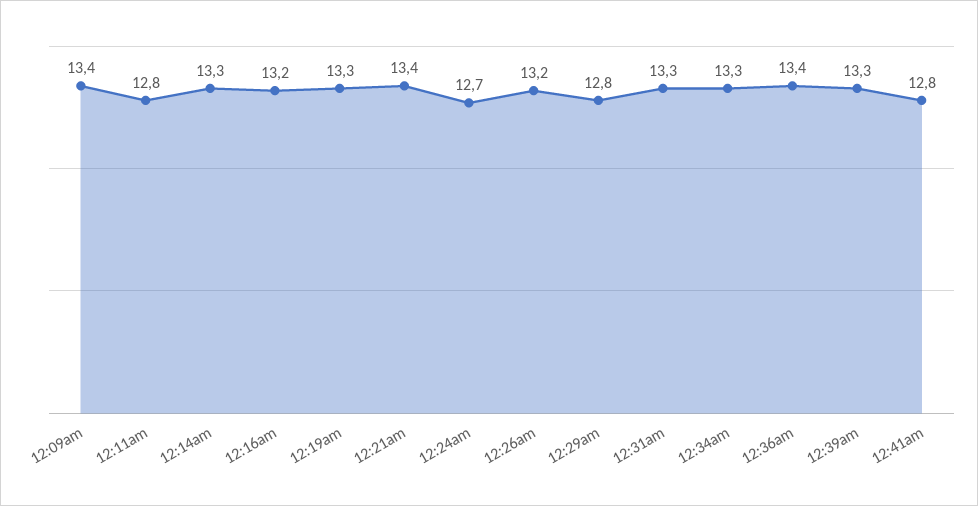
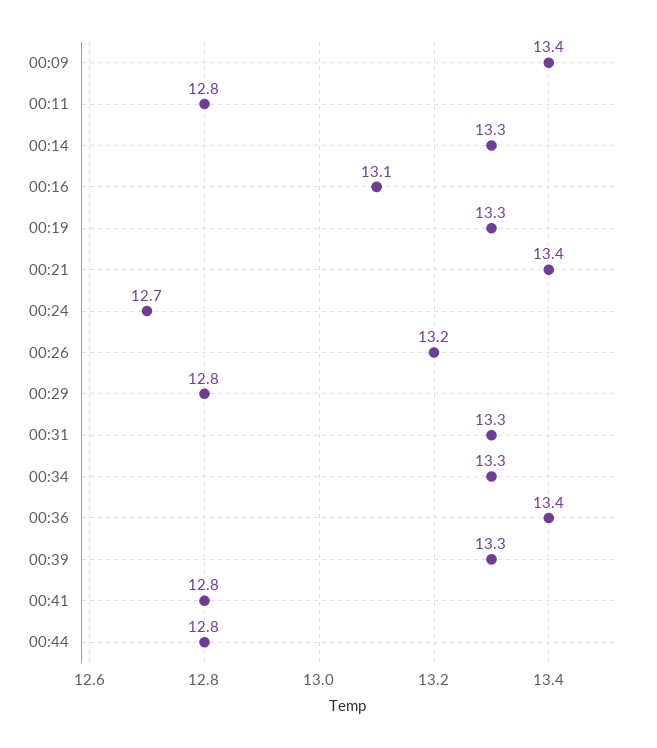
12:16am: 13.2 -> 13.1
00:44: none -> 12.8

